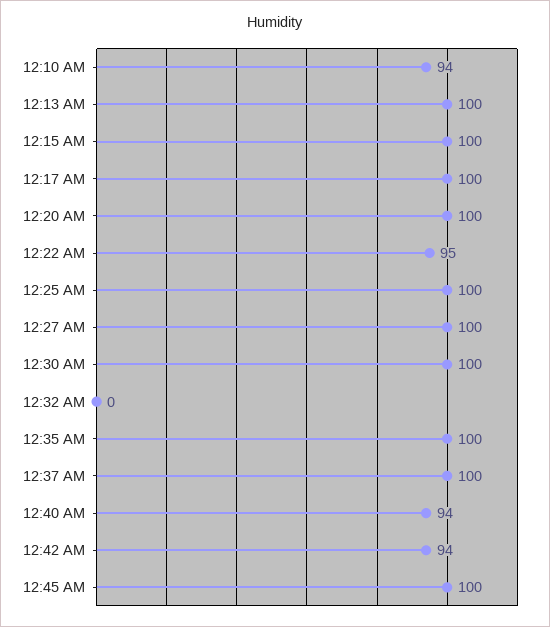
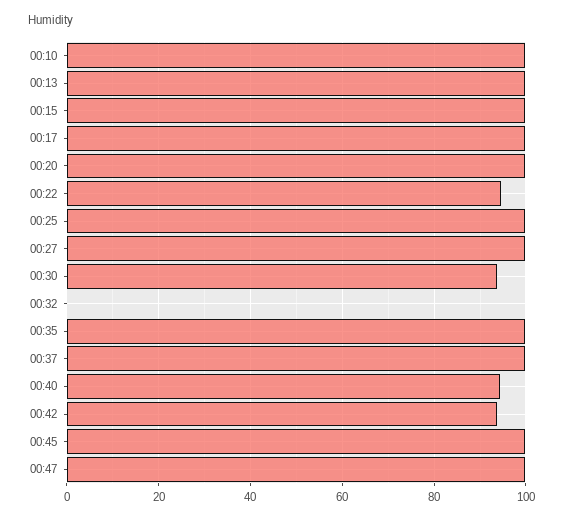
12:10 AM: 94 -> 100
12:30 AM: 100 -> 94
00:47: none -> 100

